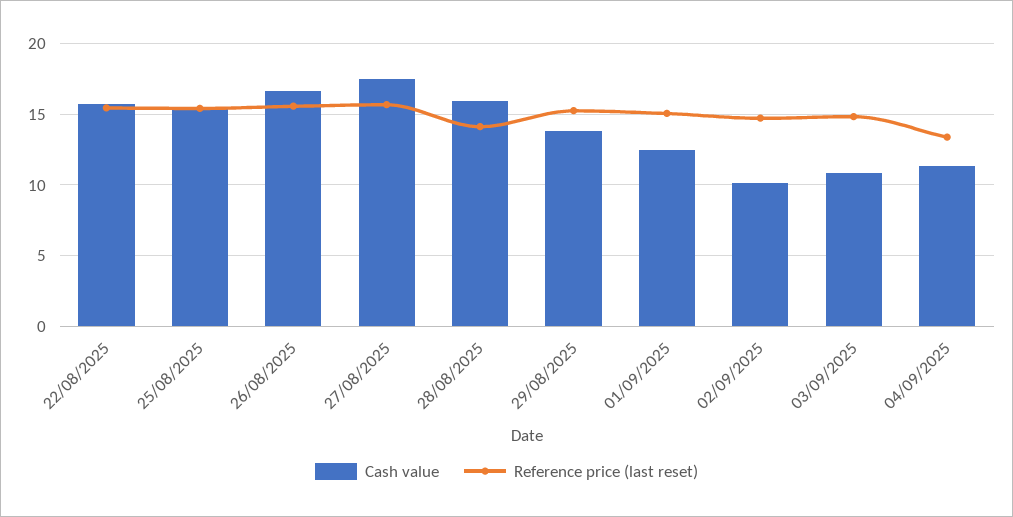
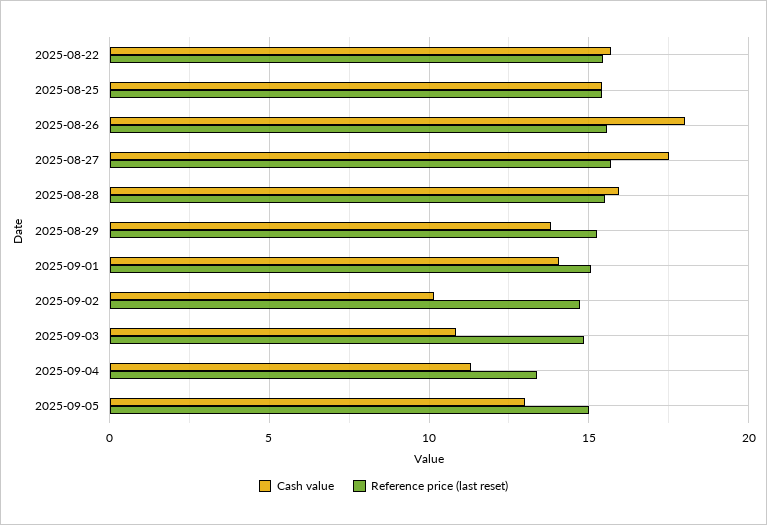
Cash value, 26/08/2025: 16.5 -> 18
Reference price (last reset), 28/08/2025: 14 -> 15.5
Cash value, 01/09/2025: 12.5 -> 14
Cash value, 2025-09-05: none -> 13
Reference price (last reset), 2025-09-05: none -> 15

